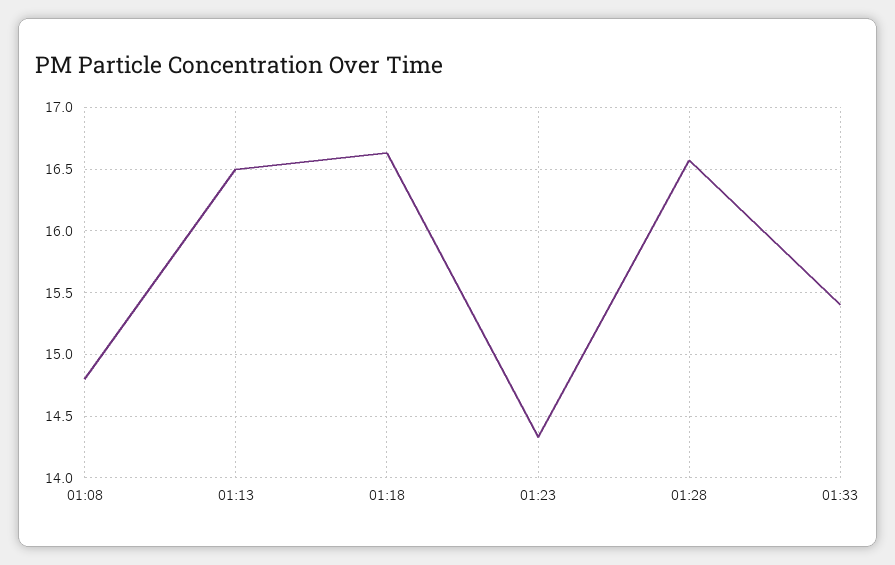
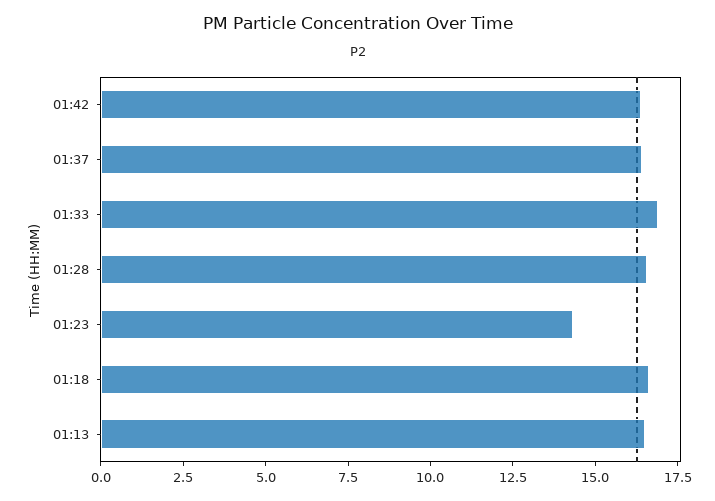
01:08: 14.8 -> none
01:33: 15.4 -> 17
01:42: none -> 16.5
01:37: none -> 16.5

